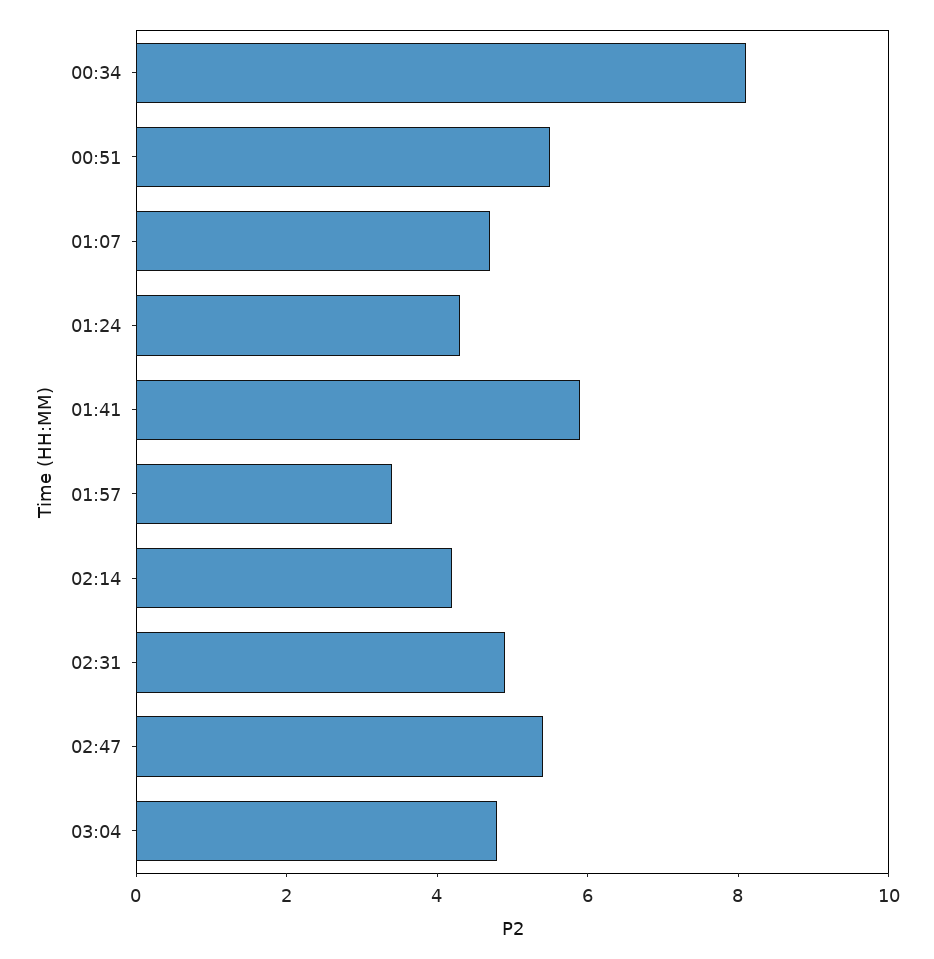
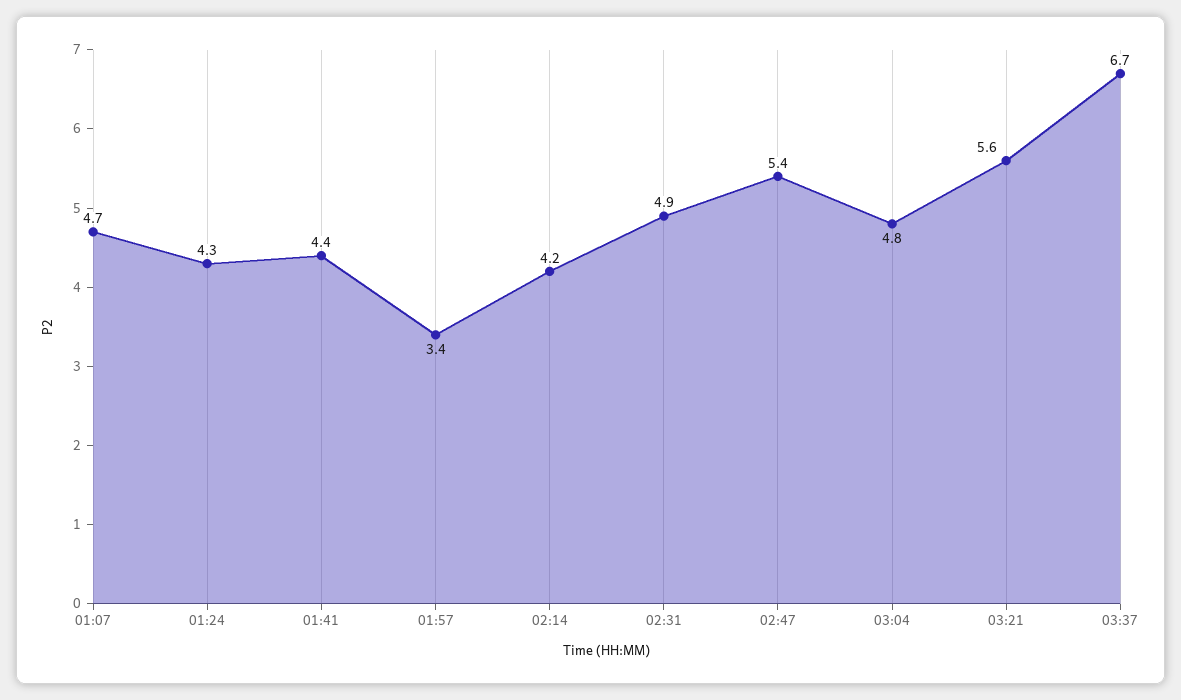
00:34: 8 -> none
00:51: 5.5 -> none
01:41: 6 -> 4.4
03:21: none -> 5.6
03:37: none -> 6.7

